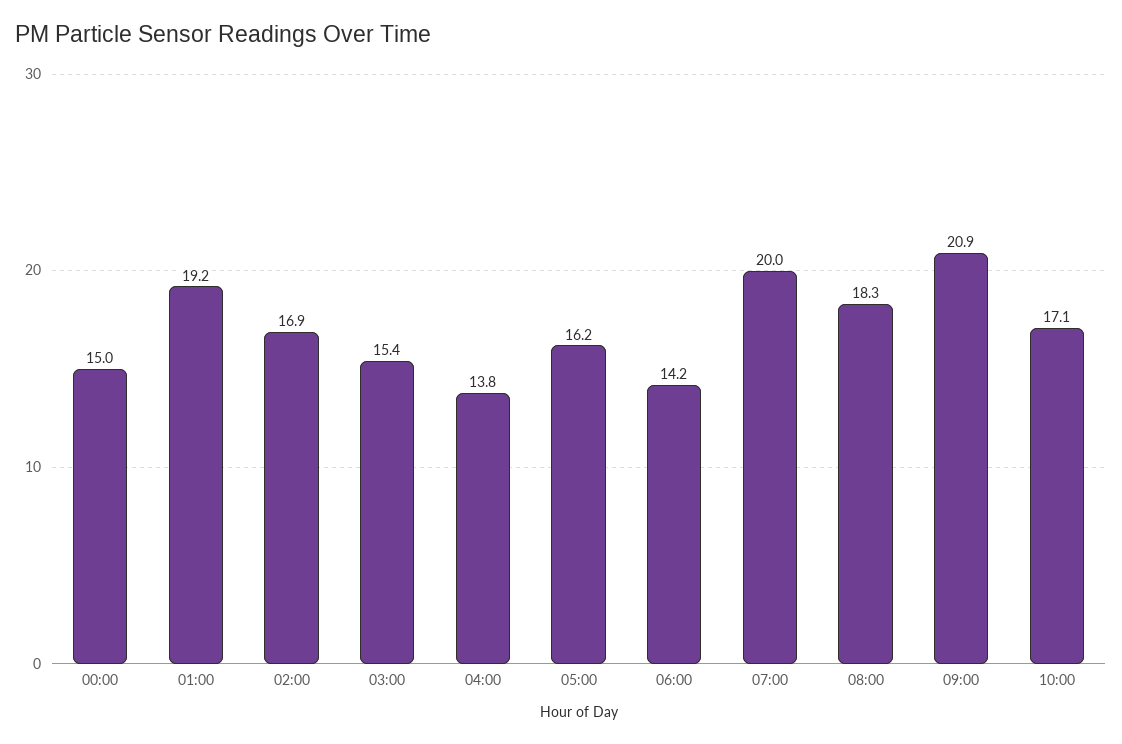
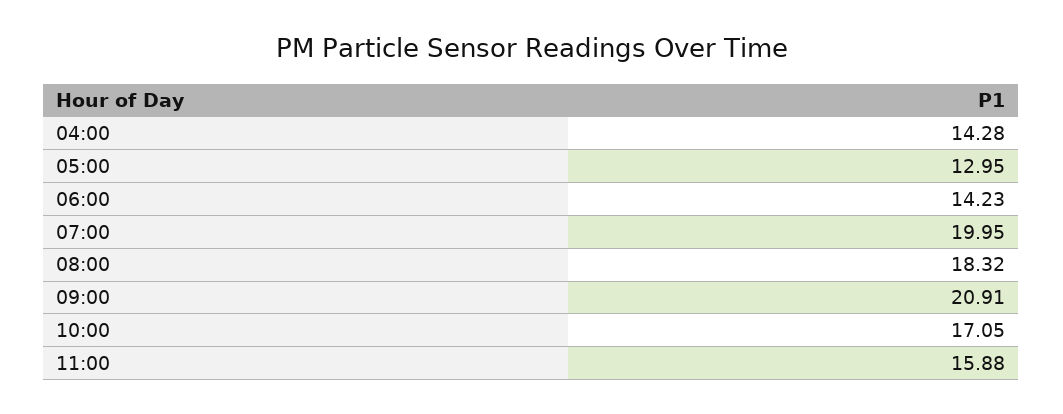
00:00: 15 -> none
01:00: 19.2 -> none
02:00: 16.9 -> none
03:00: 15.4 -> none
04:00: 13.8 -> 14.28
05:00: 16.2 -> 12.95
11:00: none -> 15.88

